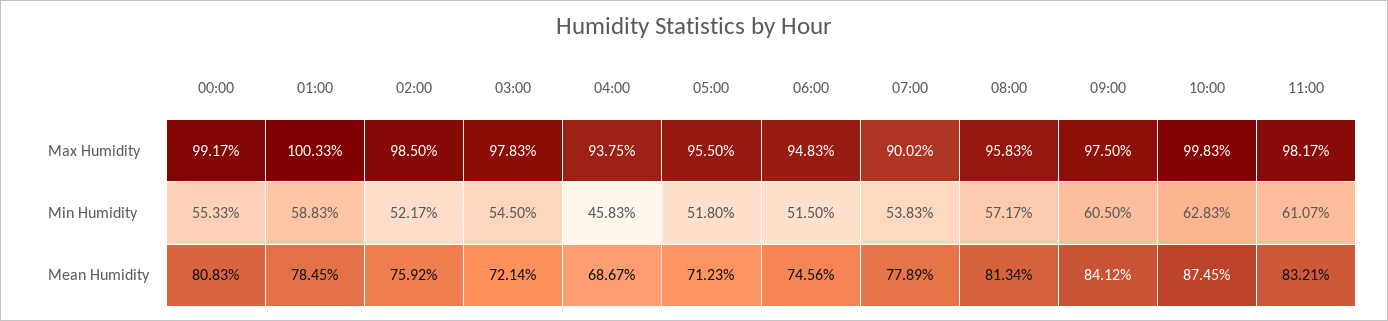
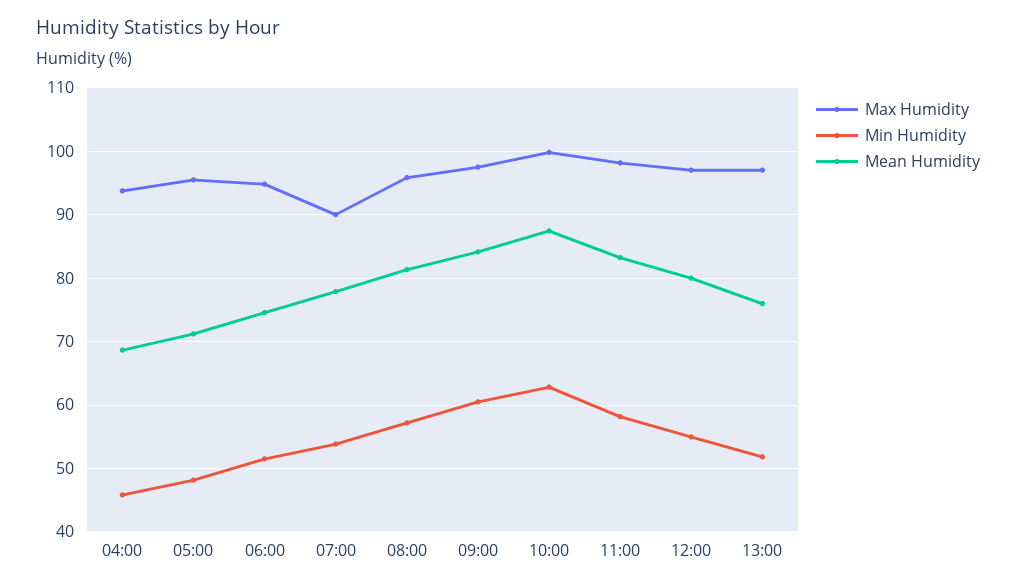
Max Humidity, 00:00: 99.17 -> none
Max Humidity, 01:00: 100.33 -> none
Max Humidity, 02:00: 98.5 -> none
Max Humidity, 03:00: 97.83 -> none
Min Humidity, 00:00: 55.33 -> none
Min Humidity, 01:00: 58.83 -> none
Min Humidity, 02:00: 52.17 -> none
Min Humidity, 03:00: 54.5 -> none
Min Humidity, 05:00: 51.8 -> 48
Min Humidity, 11:00: 61.07 -> 58
Mean Humidity, 00:00: 80.83 -> none
Mean Humidity, 01:00: 78.45 -> none
Mean Humidity, 02:00: 75.92 -> none
Mean Humidity, 03:00: 72.14 -> none
Max Humidity, 12:00: none -> 97
Min Humidity, 12:00: none -> 55
Mean Humidity, 12:00: none -> 80
Max Humidity, 13:00: none -> 97
Min Humidity, 13:00: none -> 52
Mean Humidity, 13:00: none -> 76

